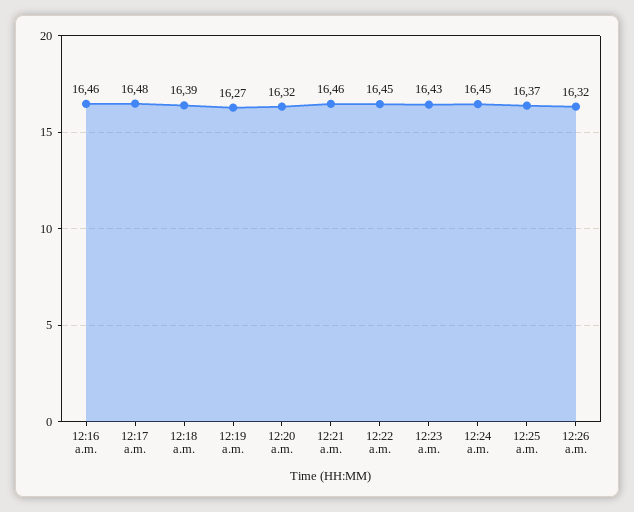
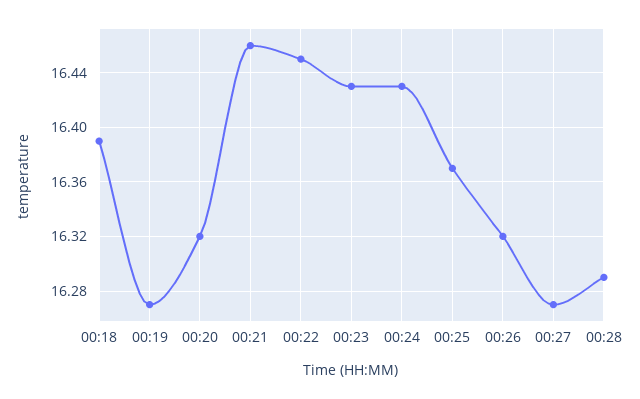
12:16 a.m.: 16.46 -> none
12:17 a.m.: 16.48 -> none
12:24 a.m.: 16.45 -> 16.43
00:27: none -> 16.27
00:28: none -> 16.29

